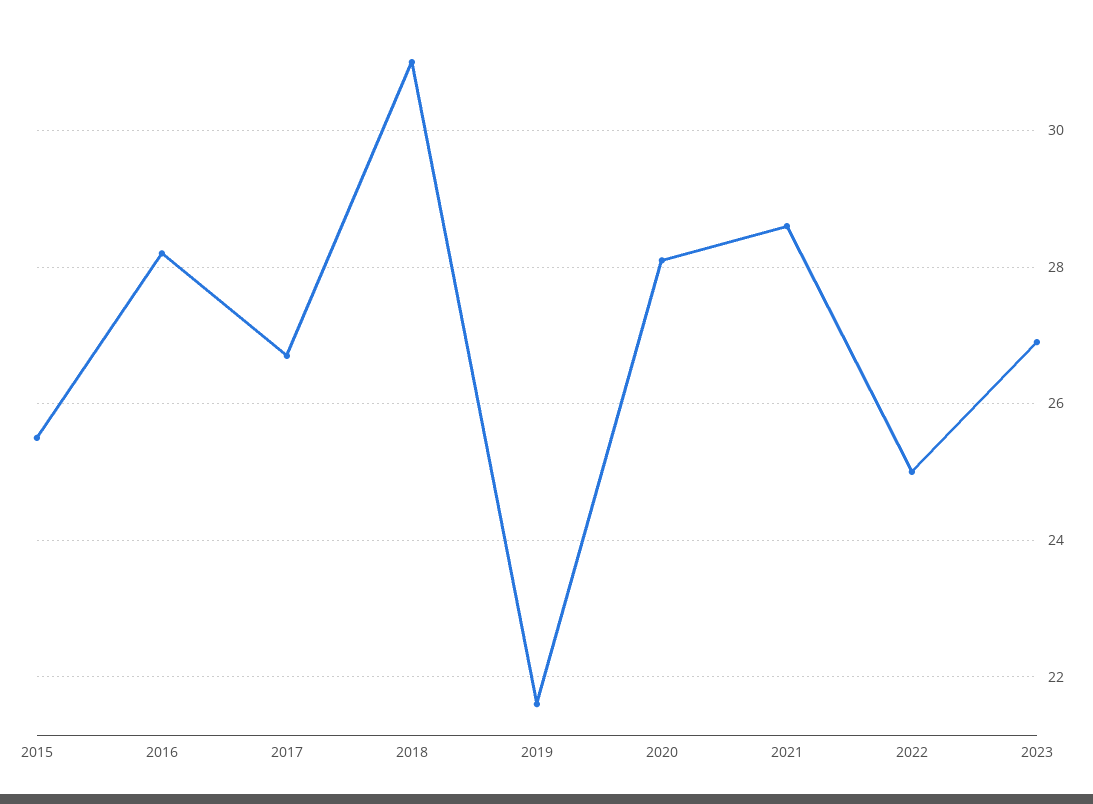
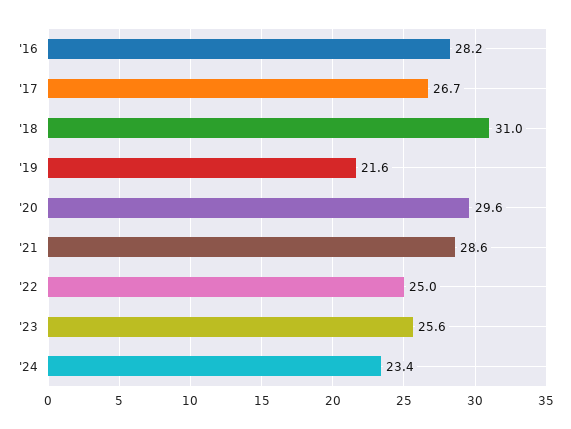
2015: 25.5 -> none
2020: 28 -> 29.6
2023: 27 -> 25.6
'24: none -> 23.4

